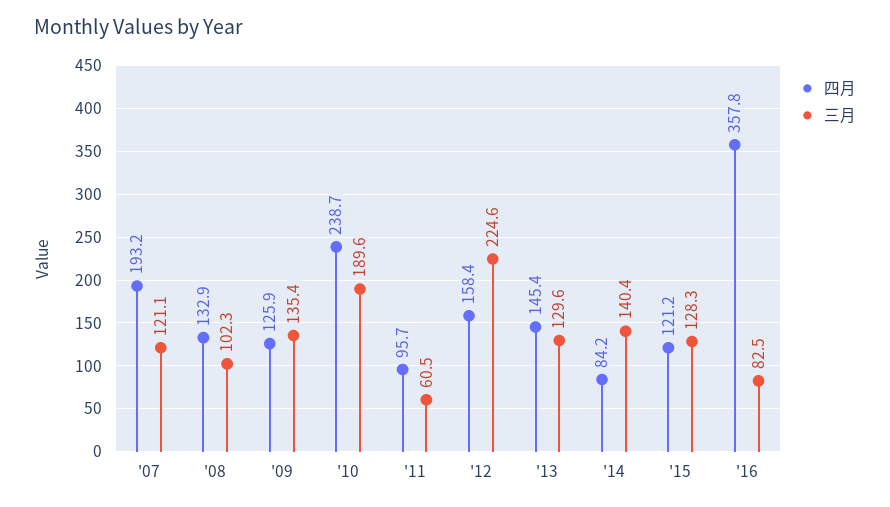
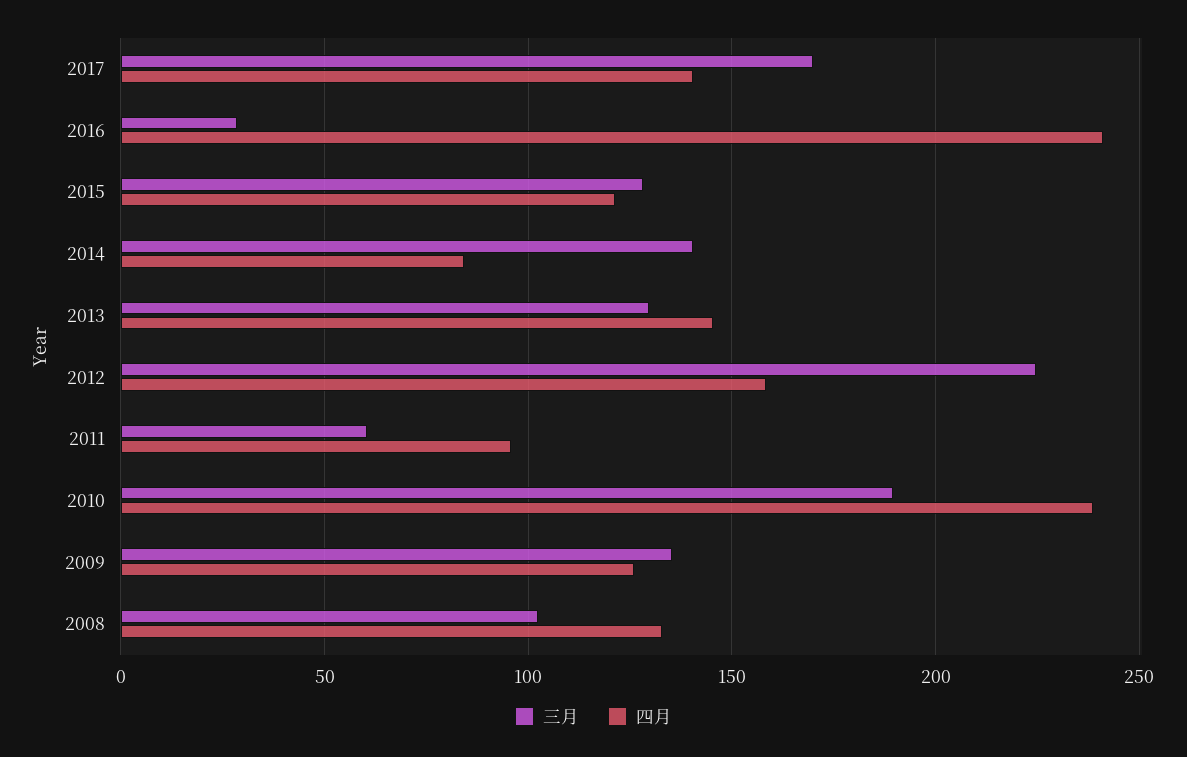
四月, '07: 193.2 -> none
三月, '07: 121.1 -> none
四月, '16: 357.8 -> 240
三月, '16: 82.5 -> 30
三月, 2017: none -> 170
四月, 2017: none -> 140

